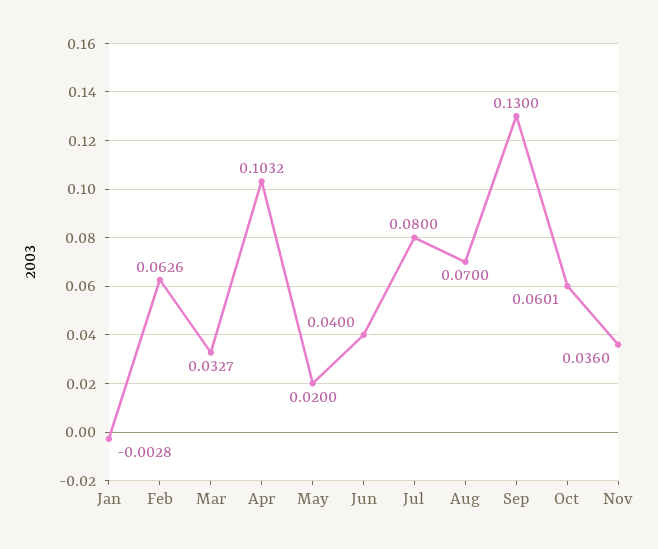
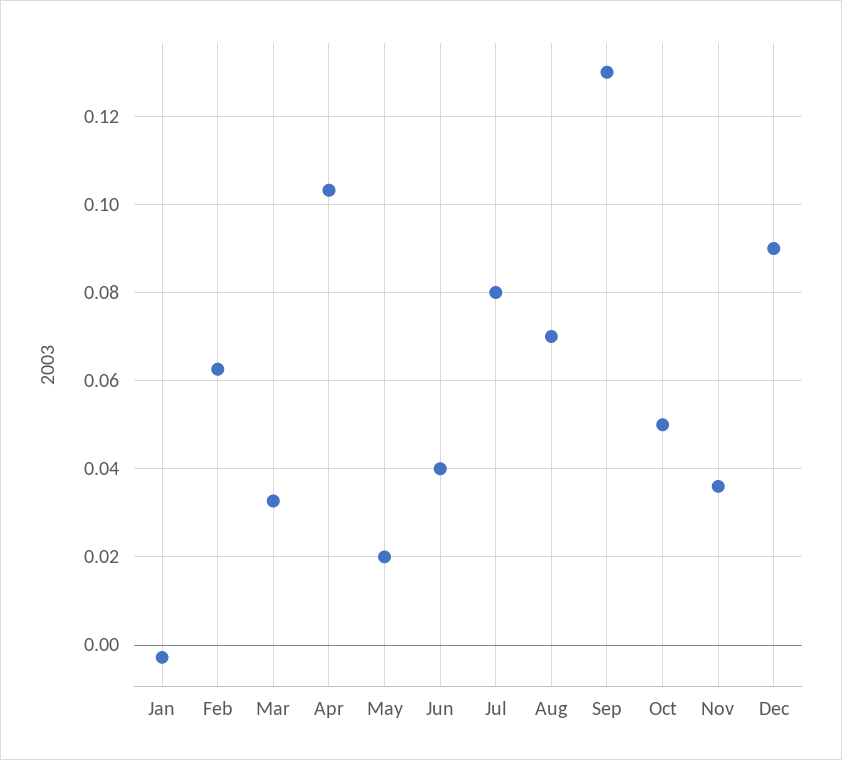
Oct: 0.0601 -> 0.05
Dec: none -> 0.09

